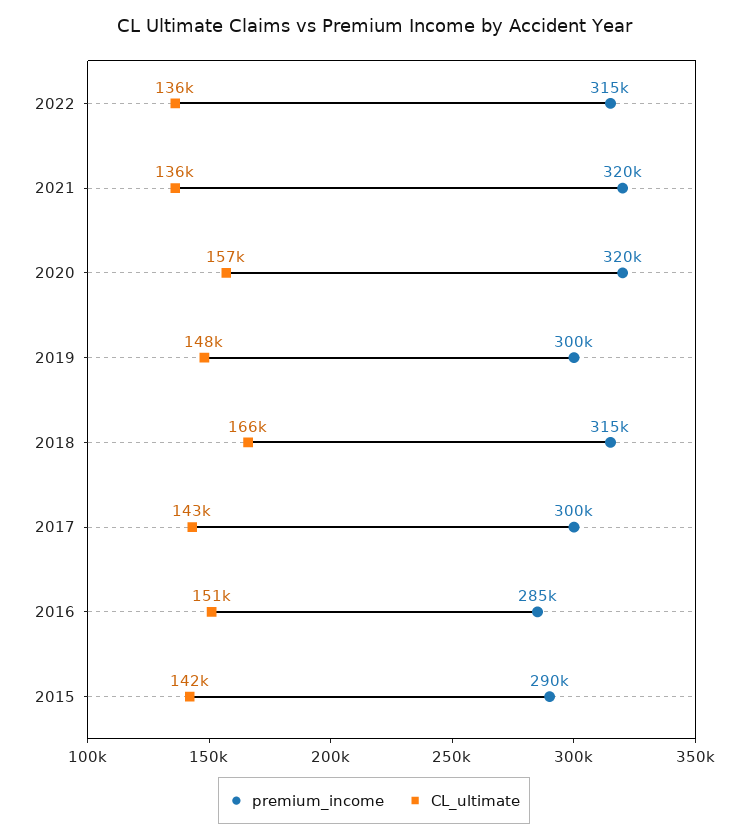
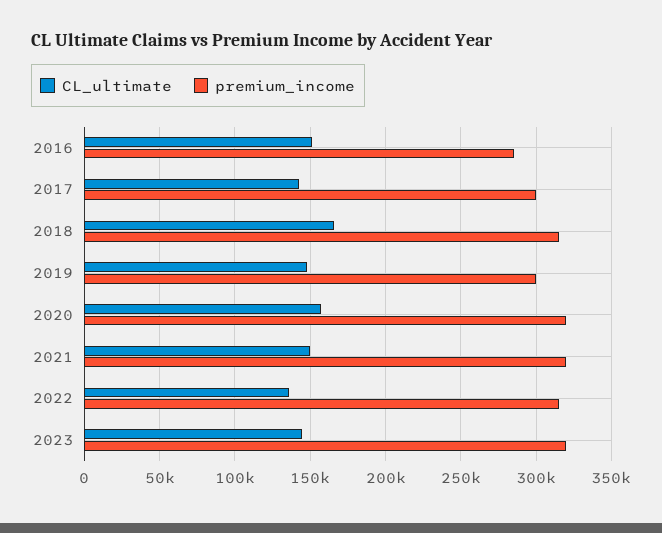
CL_ultimate, 2021: 136000 -> 150000
premium_income, 2015: 290000 -> none
CL_ultimate, 2015: 142000 -> none
CL_ultimate, 2023: none -> 145000
premium_income, 2023: none -> 320000

